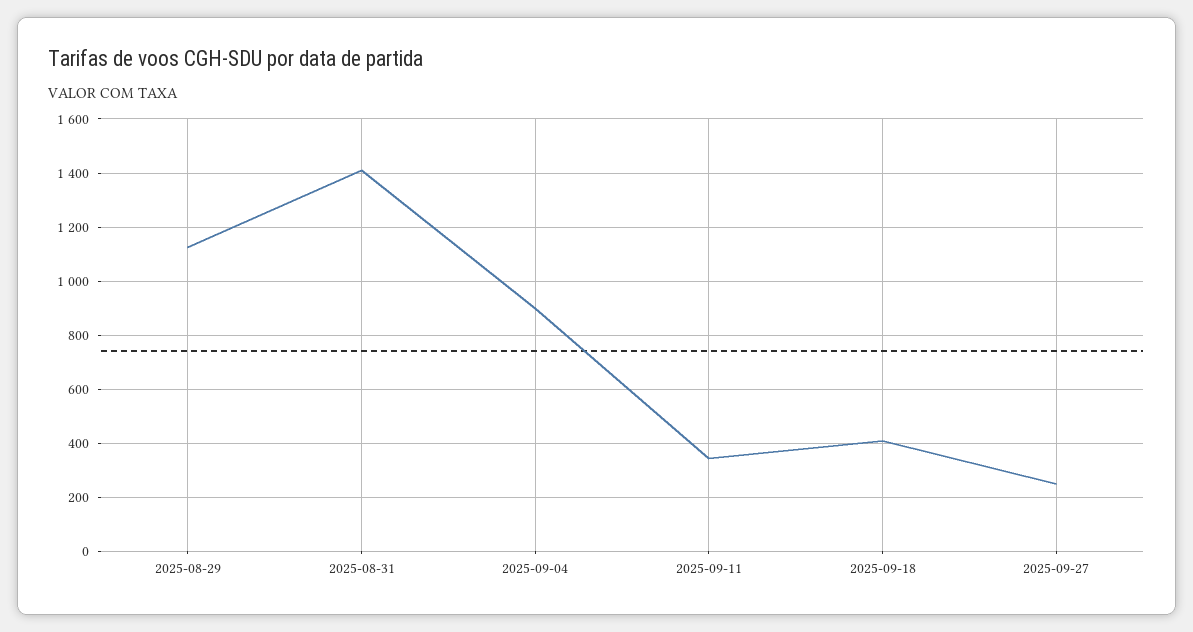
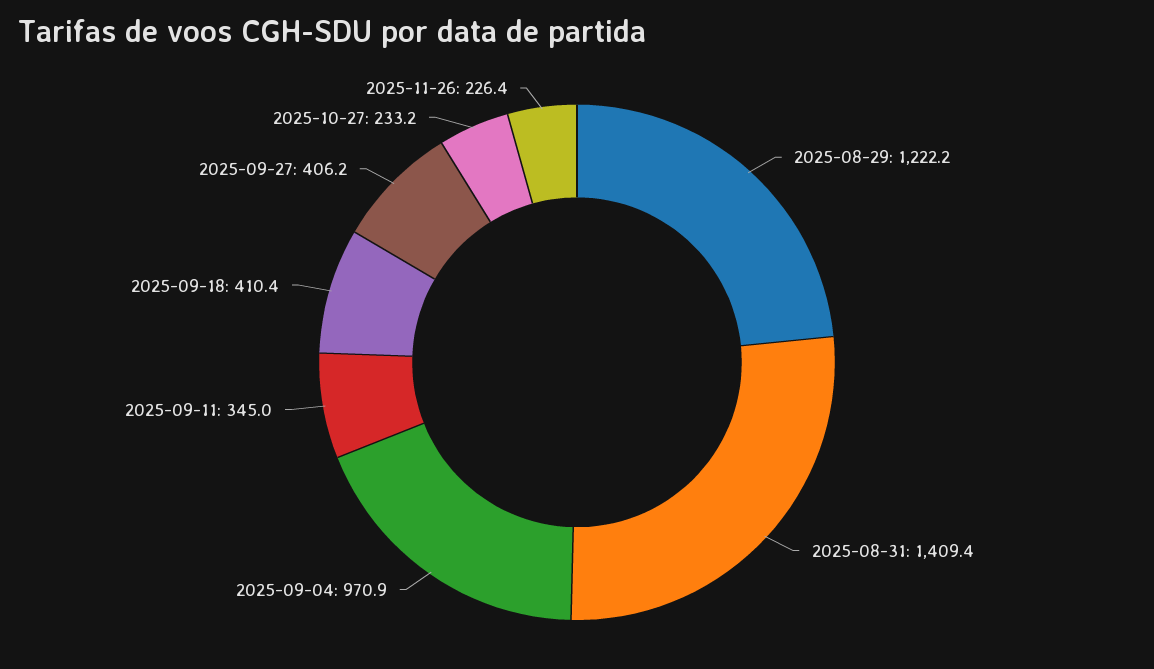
2025-08-29: 1125 -> 1222.2
2025-09-04: 900 -> 970.9
2025-09-27: 250 -> 406.2
2025-10-27: none -> 233.2
2025-11-26: none -> 226.4

